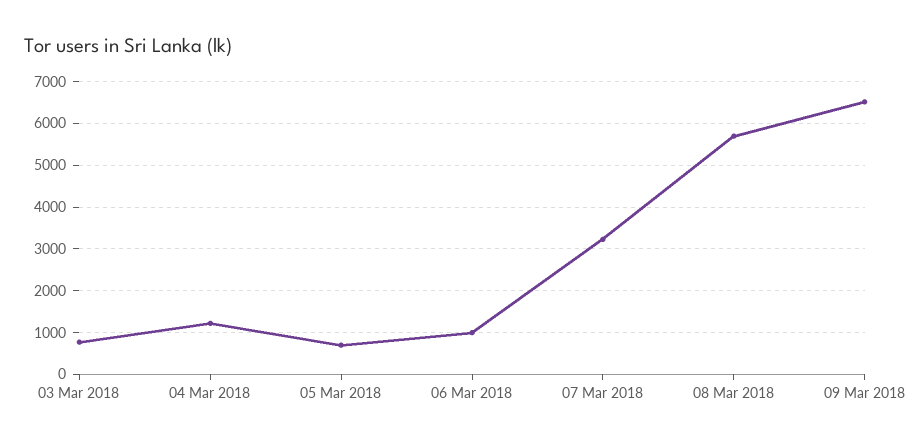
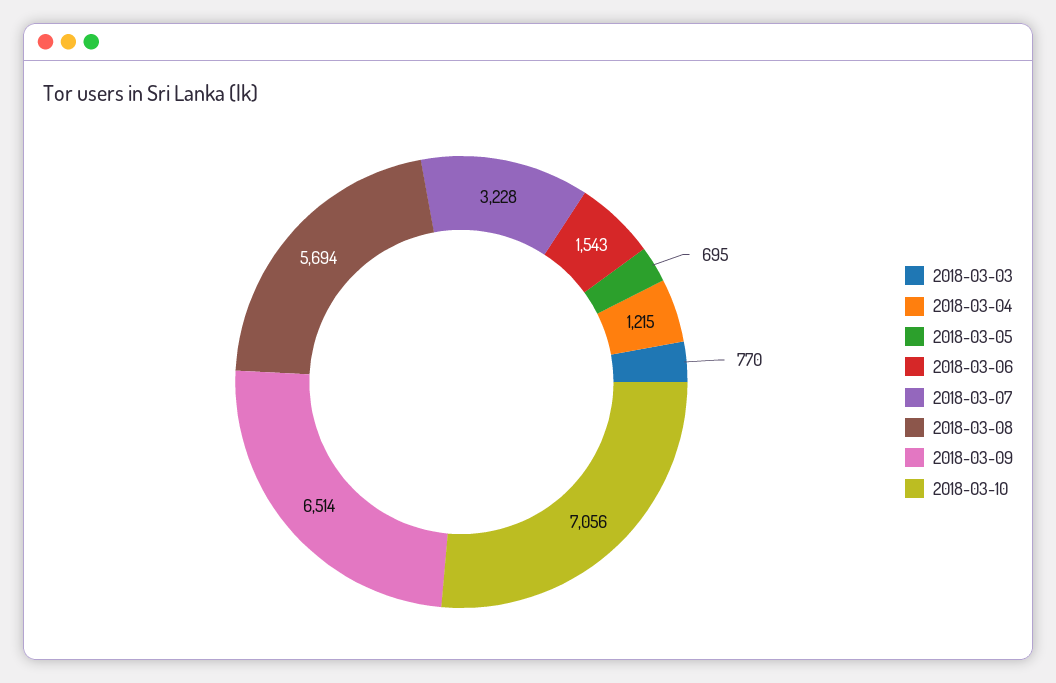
06 Mar 2018: 1000 -> 1543
2018-03-10: none -> 7056

